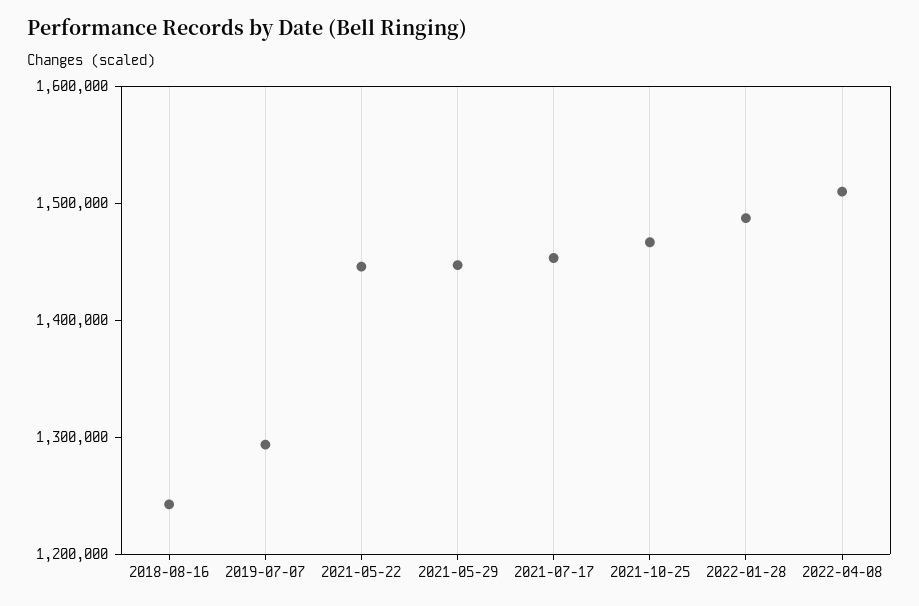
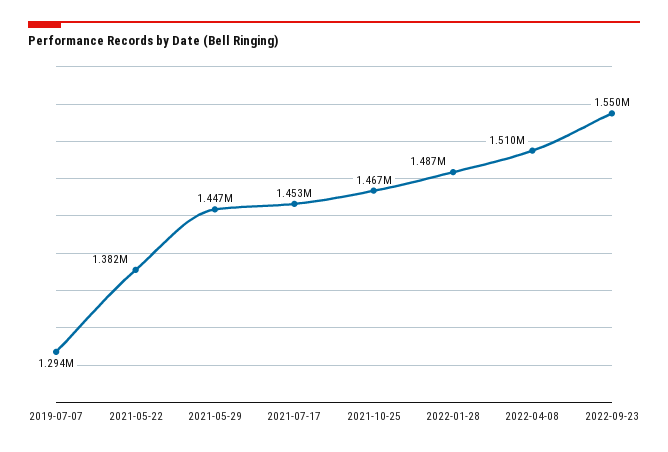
2018-08-16: 1240000 -> none
2021-05-22: 1440000 -> 1382000
2022-09-23: none -> 1550000

